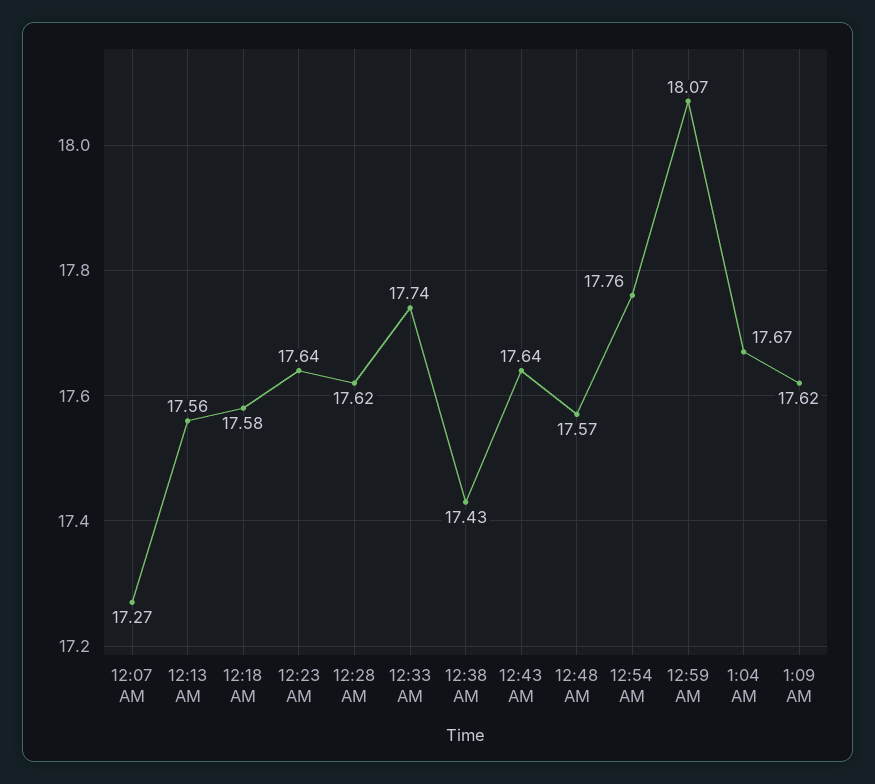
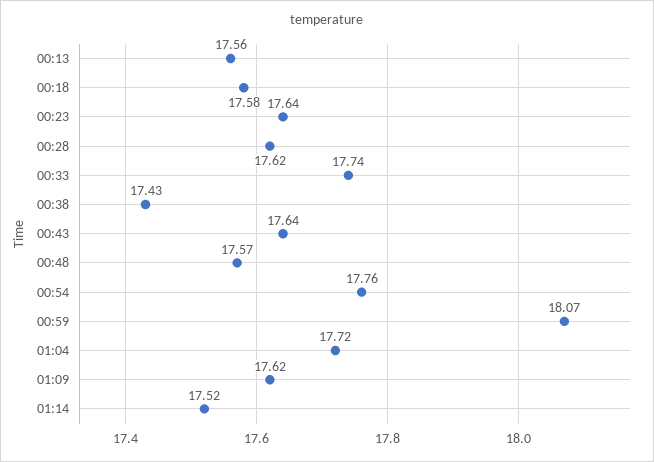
12:07 AM: 17.27 -> none
1:04 AM: 17.67 -> 17.72
01:14: none -> 17.52

